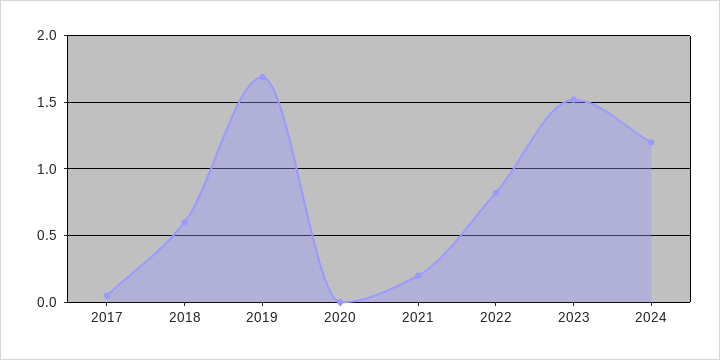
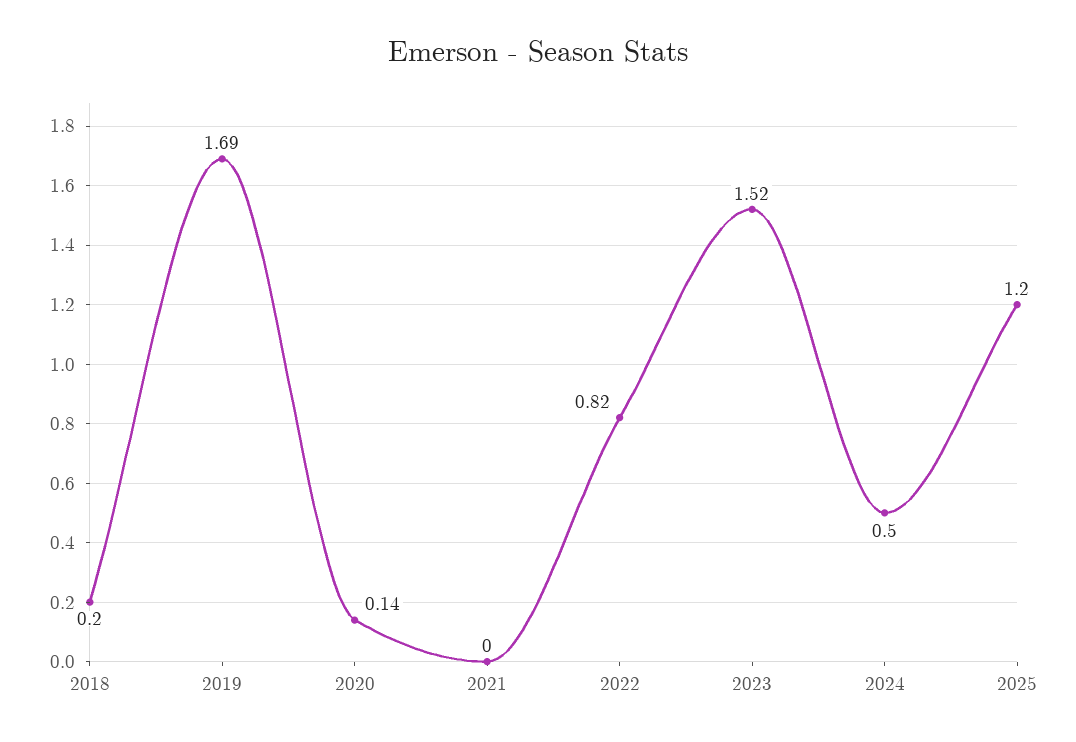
2017: 0.05 -> none
2018: 0.6 -> 0.2
2020: 0 -> 0.14
2021: 0.2 -> 0
2024: 1.2 -> 0.5
2025: none -> 1.2

